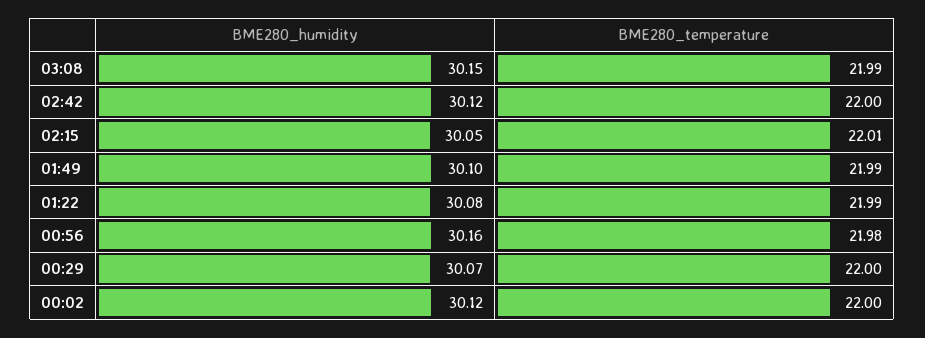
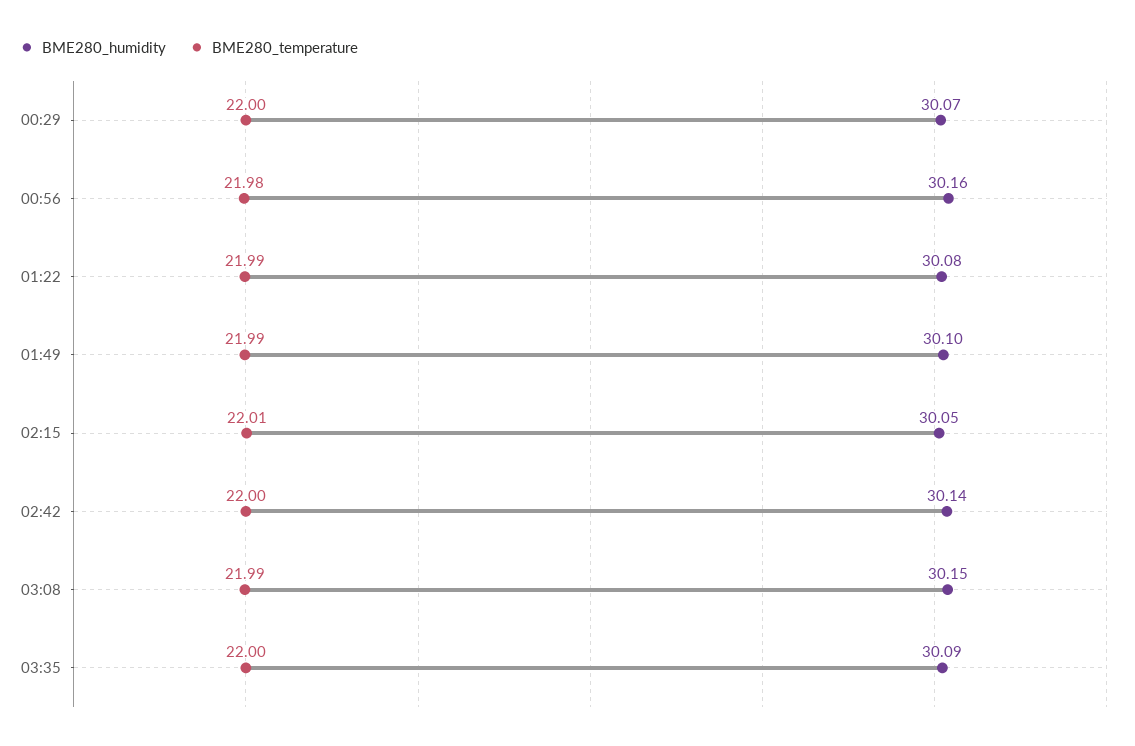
BME280_humidity, 02:42: 30.12 -> 30.14
BME280_humidity, 00:02: 30.12 -> none
BME280_temperature, 00:02: 22 -> none
BME280_humidity, 03:35: none -> 30.09
BME280_temperature, 03:35: none -> 22

